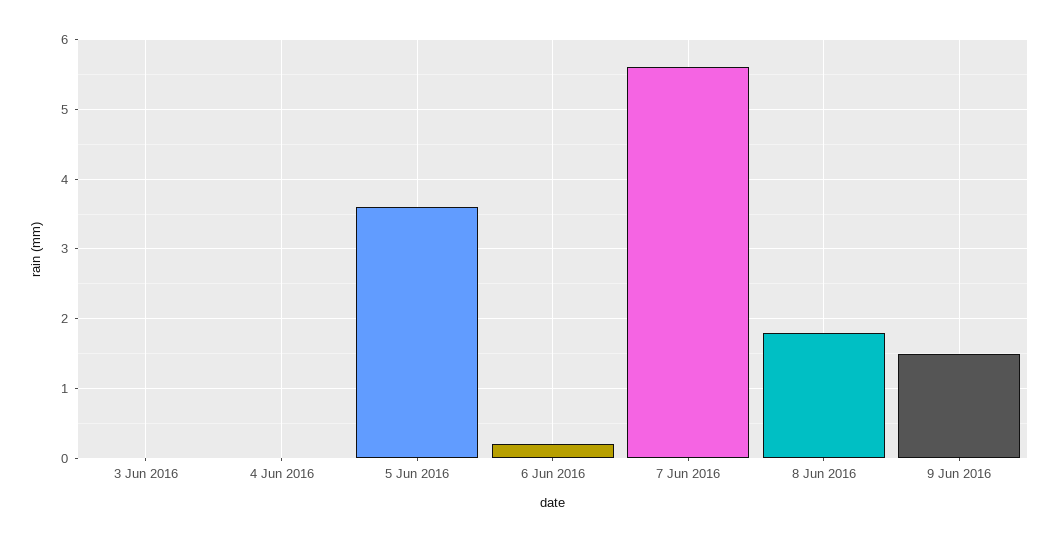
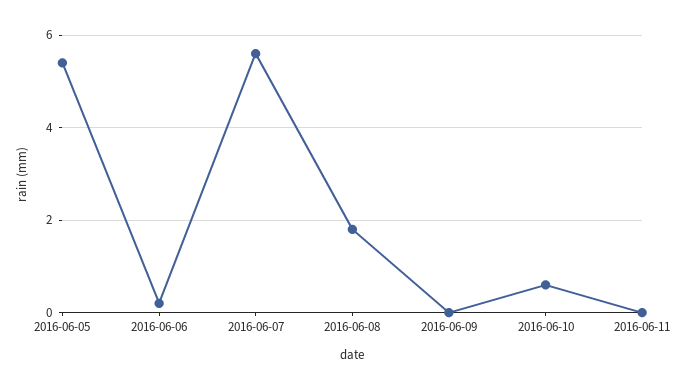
3 Jun 2016: 0 -> none
4 Jun 2016: 0 -> none
5 Jun 2016: 3.6 -> 5.5
9 Jun 2016: 1.5 -> 0
2016-06-10: none -> 0.5
2016-06-11: none -> 0

